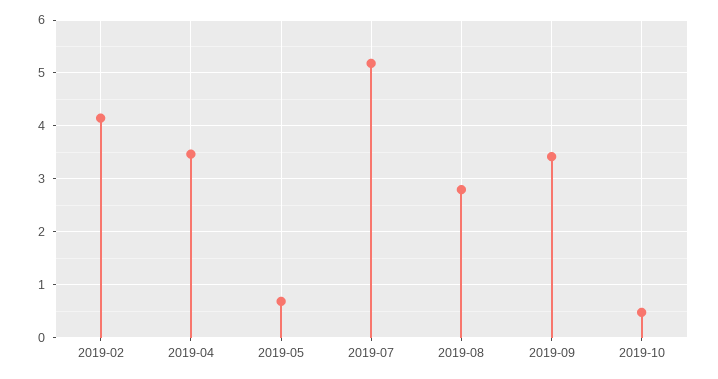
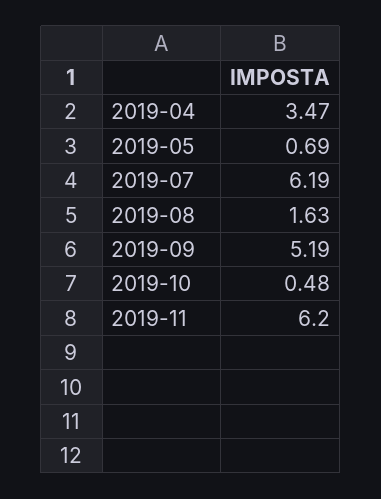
2019-02: 4.2 -> none
2019-07: 5.2 -> 6.19
2019-08: 2.8 -> 1.63
2019-09: 3.4 -> 5.19
2019-11: none -> 6.2

